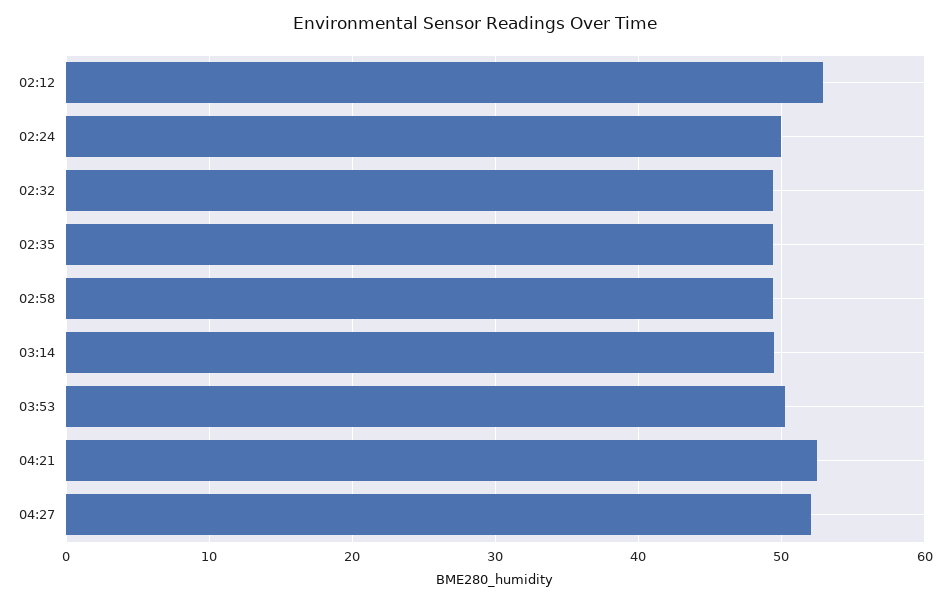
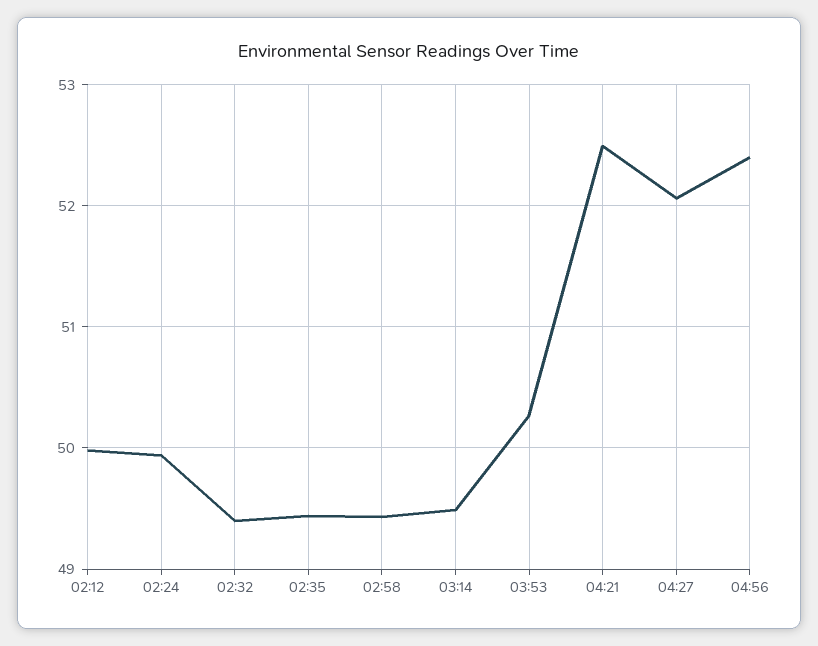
02:12: 53 -> 50
04:56: none -> 52.4

